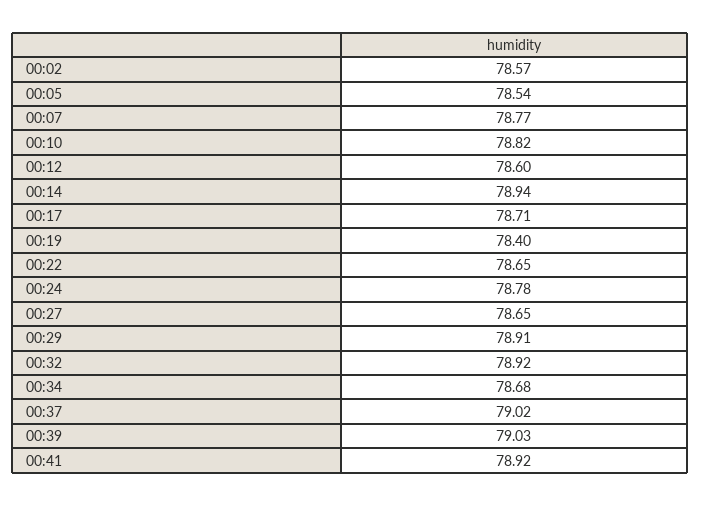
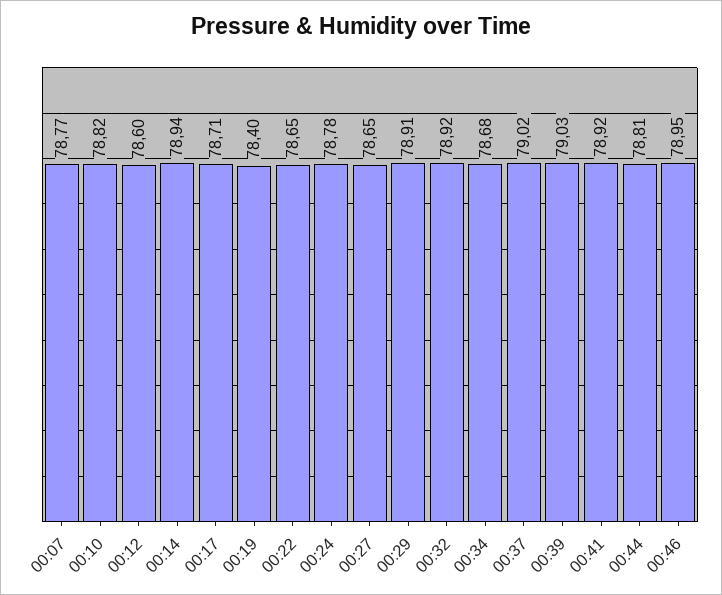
00:02: 78.57 -> none
00:05: 78.54 -> none
00:44: none -> 78.81
00:46: none -> 78.95

